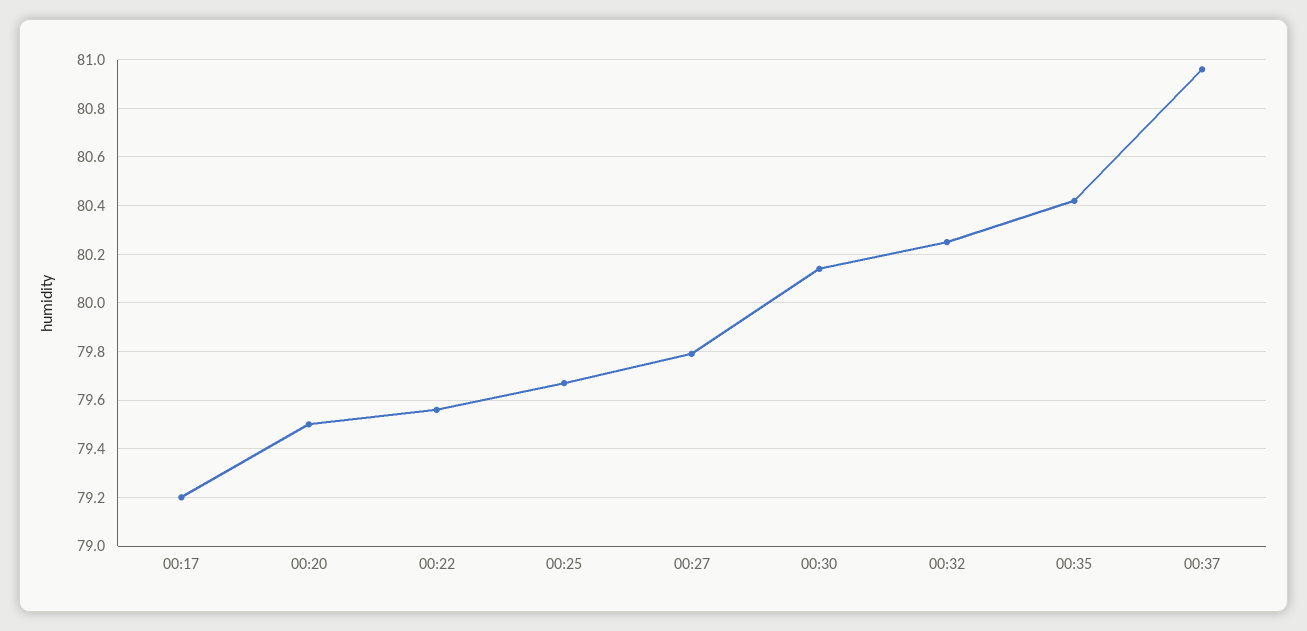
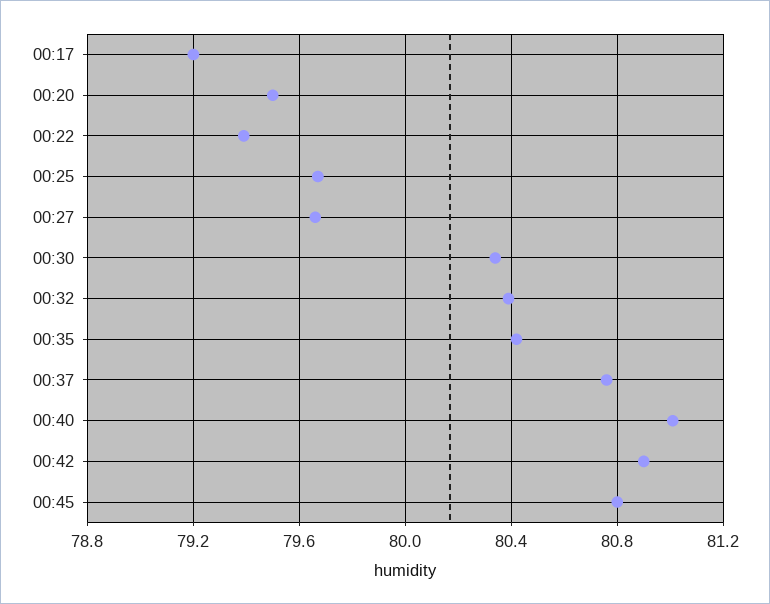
00:22: 79.55 -> 79.4
00:27: 79.8 -> 79.65
00:30: 80.15 -> 80.35
00:32: 80.25 -> 80.4
00:37: 80.95 -> 80.75
00:40: none -> 81
00:42: none -> 80.9
00:45: none -> 80.8

